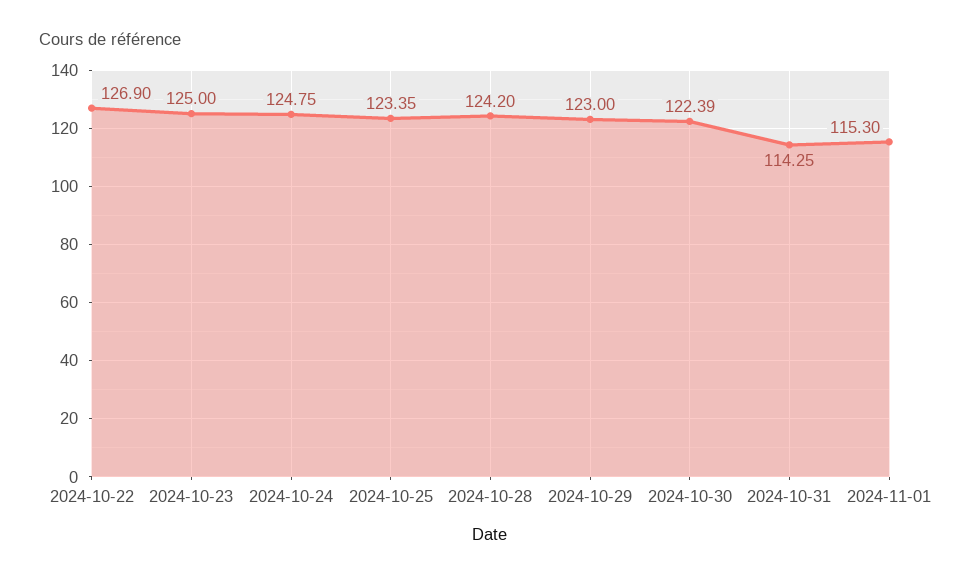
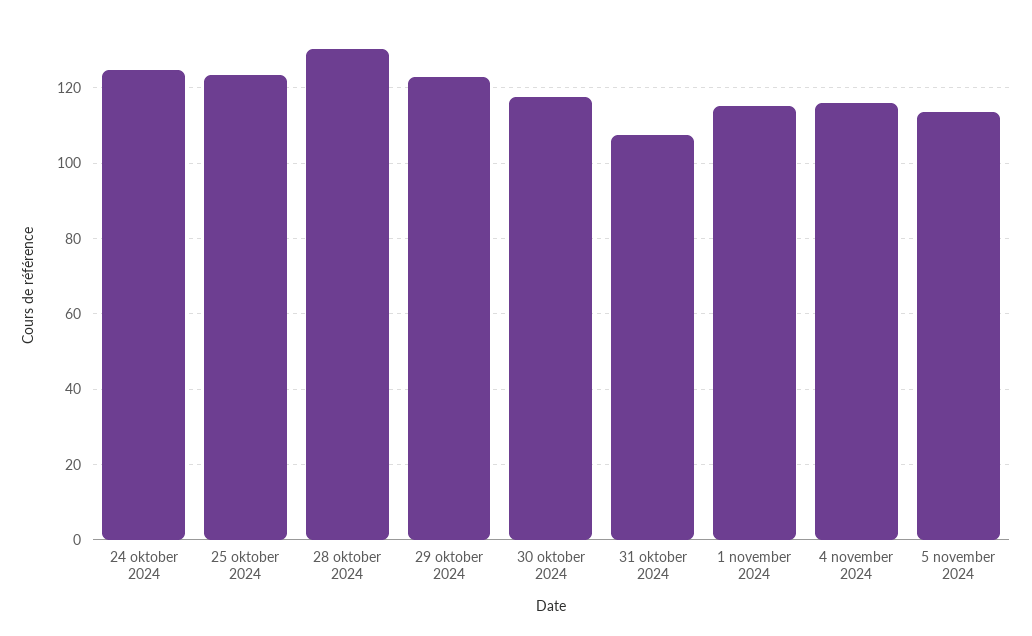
2024-10-22: 126.9 -> none
2024-10-23: 125 -> none
2024-10-28: 124.2 -> 130
2024-10-30: 122.39 -> 118
2024-10-31: 114.25 -> 108
4 november 2024: none -> 116
5 november 2024: none -> 114

